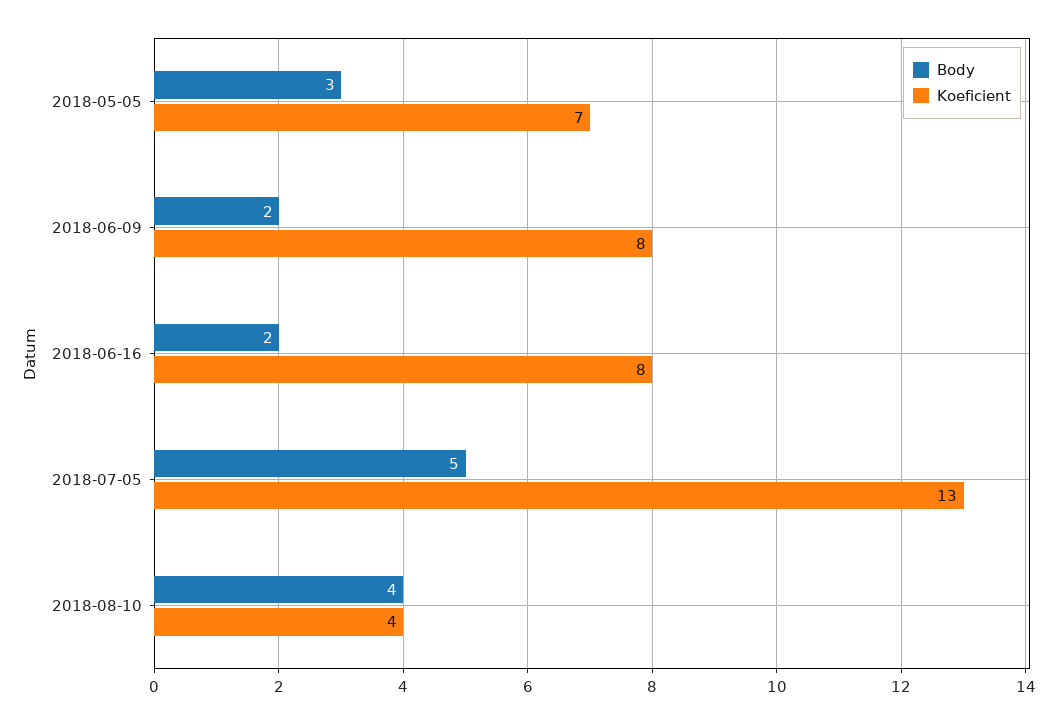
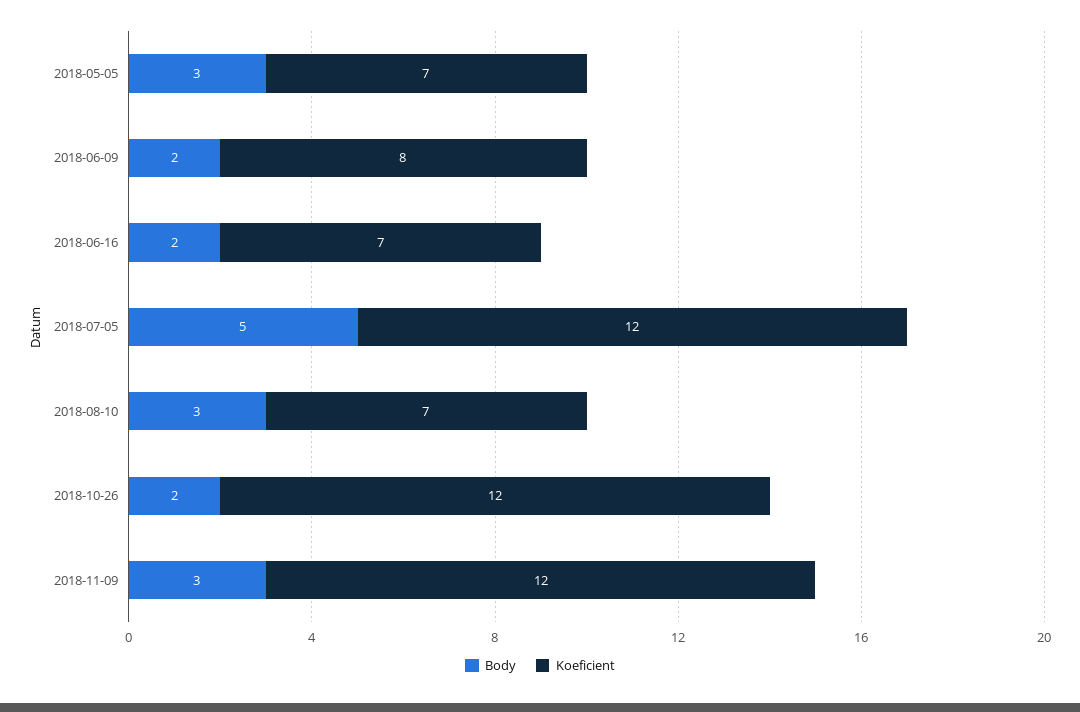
Koeficient, 2018-06-16: 8 -> 7
Koeficient, 2018-07-05: 13 -> 12
Body, 2018-08-10: 4 -> 3
Koeficient, 2018-08-10: 4 -> 7
Body, 2018-10-26: none -> 2
Koeficient, 2018-10-26: none -> 12
Body, 2018-11-09: none -> 3
Koeficient, 2018-11-09: none -> 12

